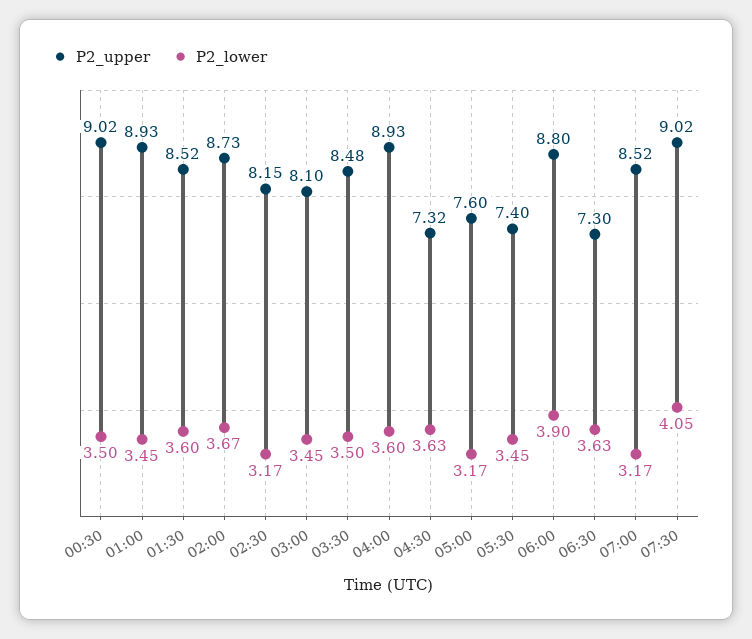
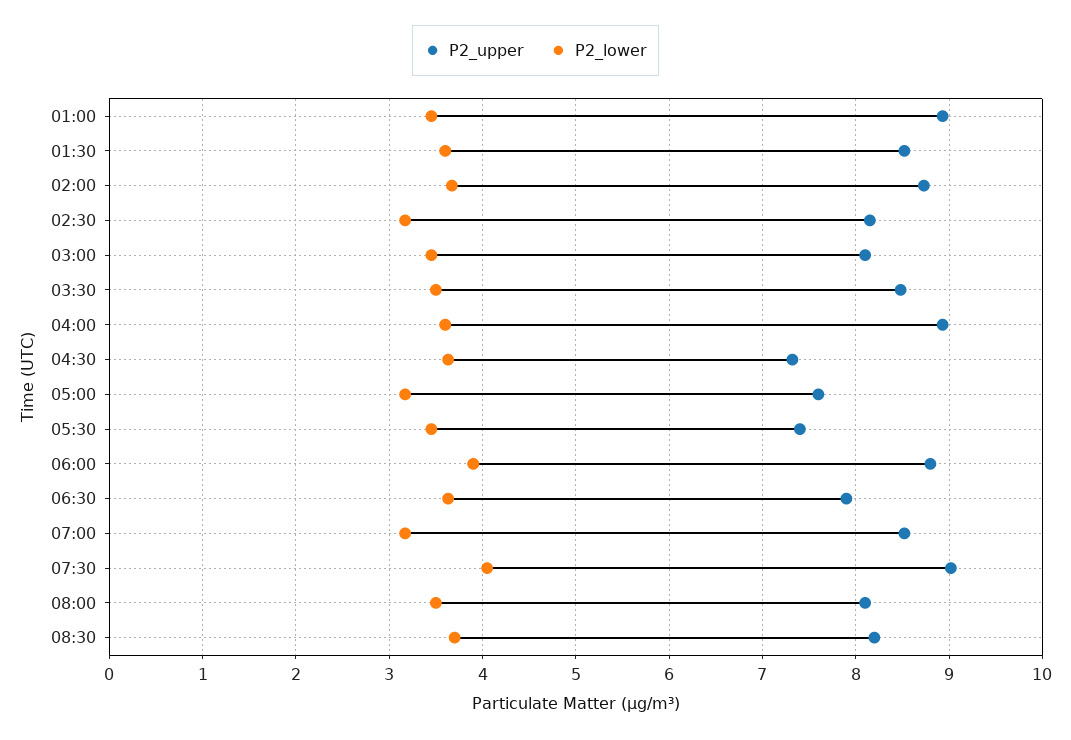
P2_upper, 00:30: 9.02 -> none
P2_lower, 00:30: 3.5 -> none
P2_upper, 06:30: 7.3 -> 7.9
P2_upper, 08:00: none -> 8.1
P2_lower, 08:00: none -> 3.5
P2_upper, 08:30: none -> 8.2
P2_lower, 08:30: none -> 3.7

